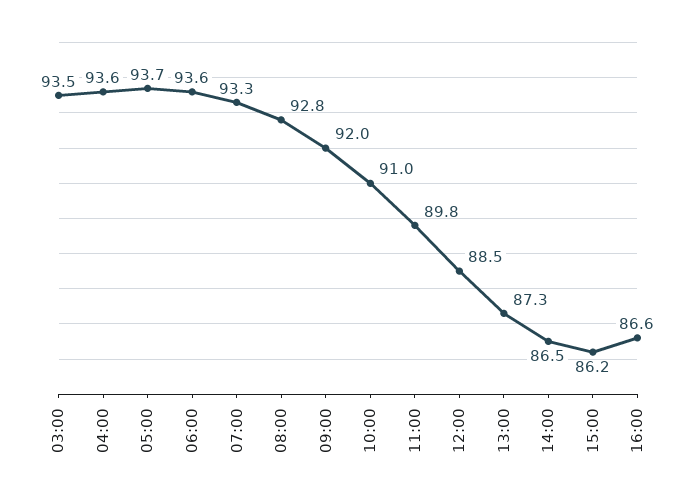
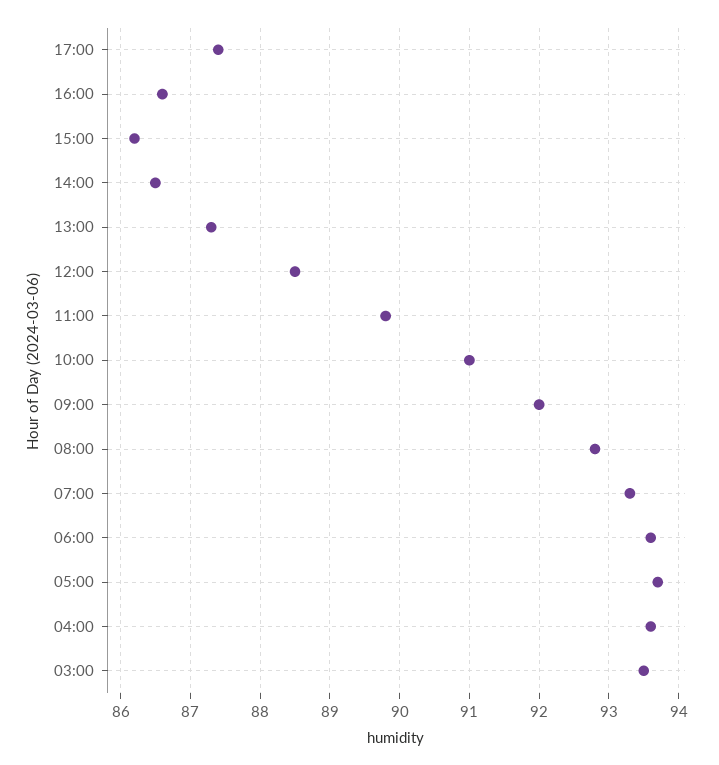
17:00: none -> 87.4

